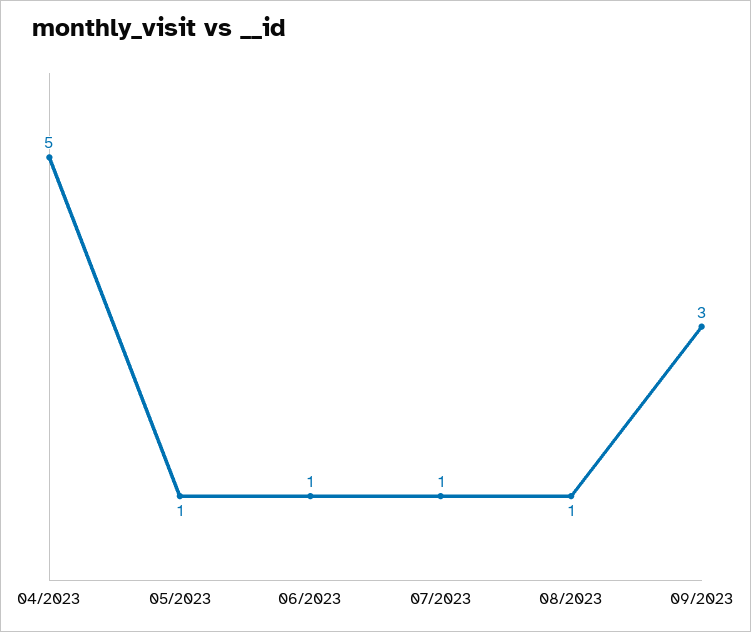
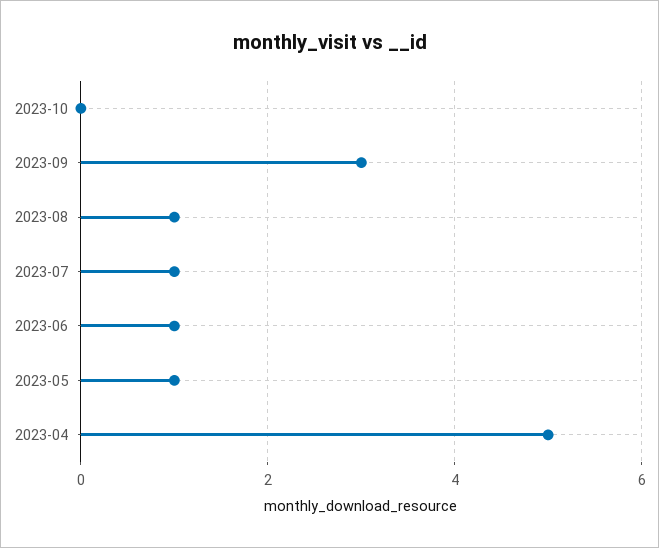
2023-10: none -> 0

